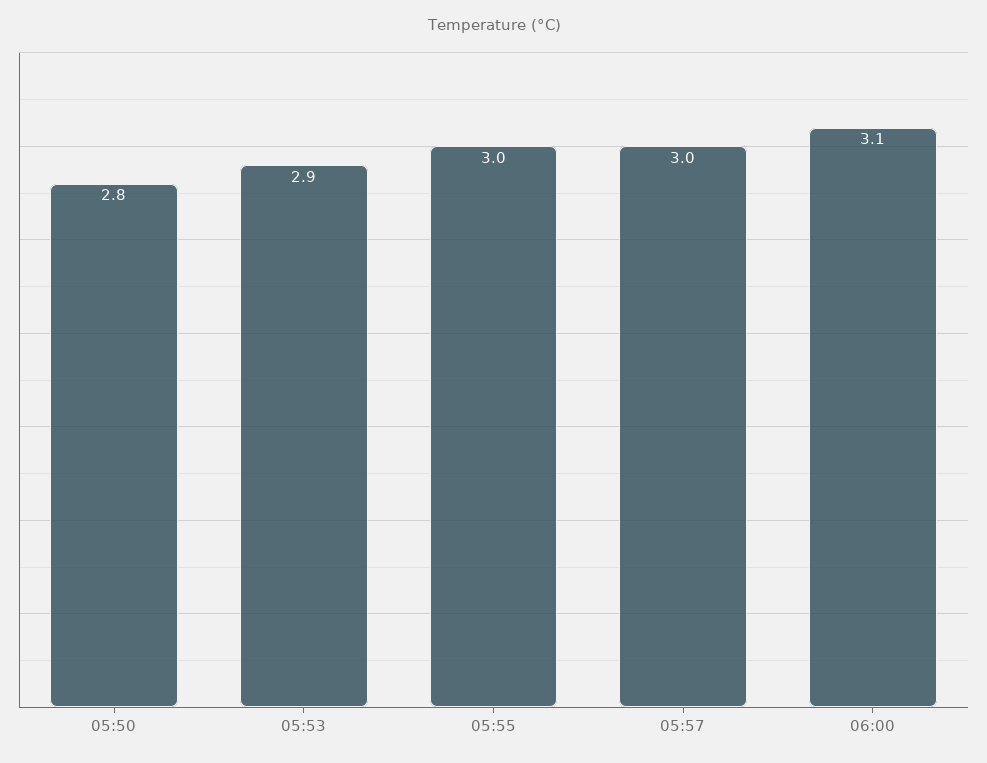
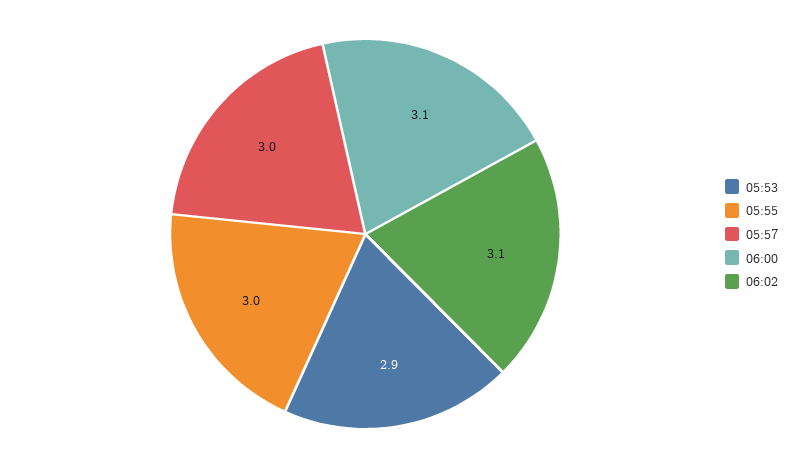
05:50: 2.8 -> none
06:02: none -> 3.1

